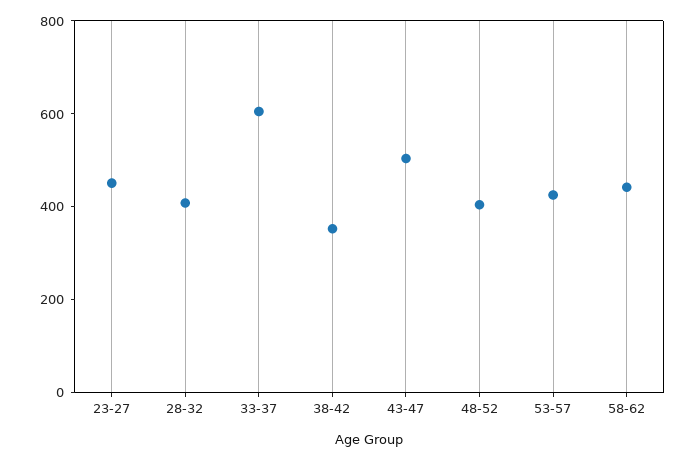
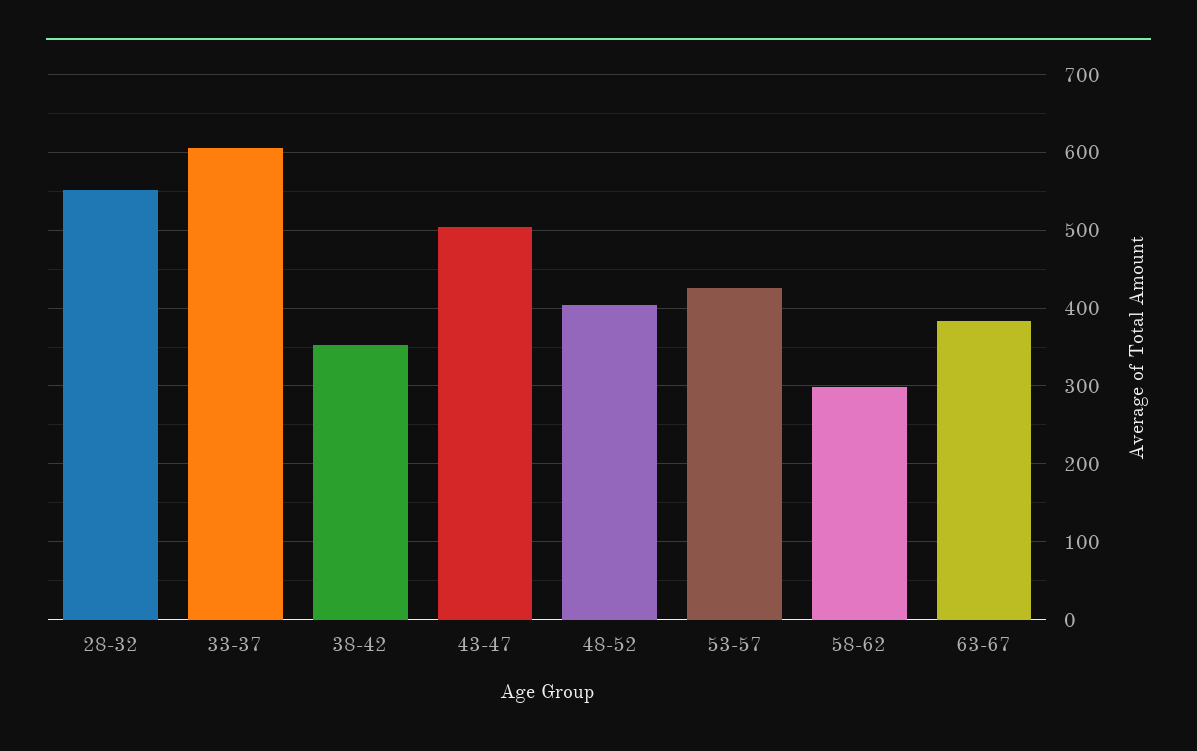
23-27: 450 -> none
28-32: 400 -> 550
58-62: 450 -> 300
63-67: none -> 380

